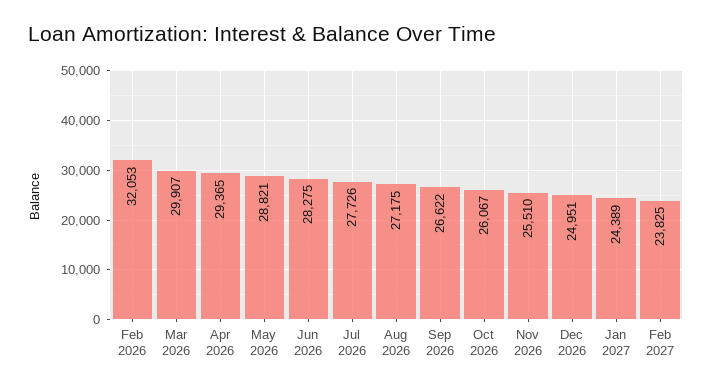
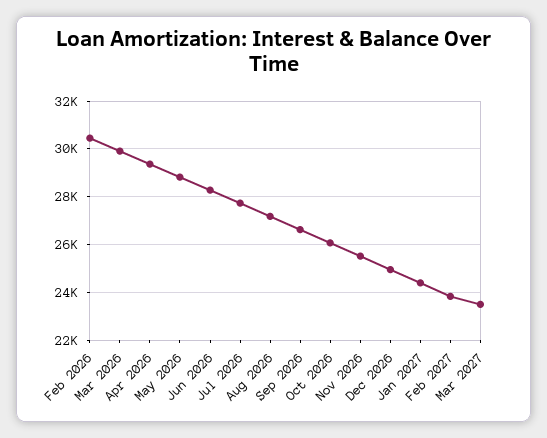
Feb 2026: 32053 -> 30500
Mar 2027: none -> 23500

